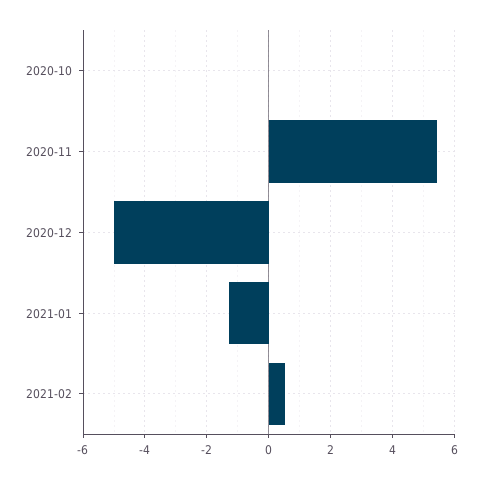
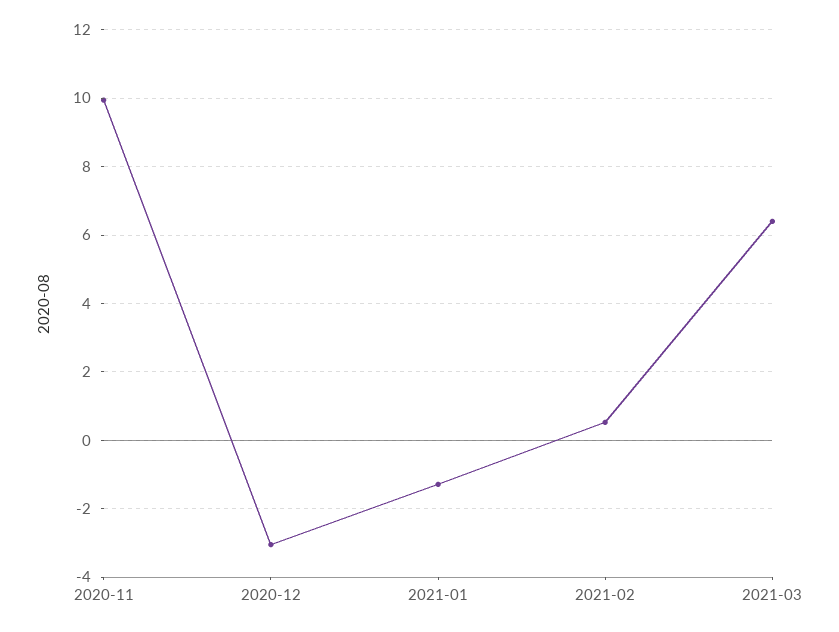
2020-10: 0 -> none
2020-11: 5.4 -> 10
2020-12: -5 -> -3
2021-03: none -> 6.4

